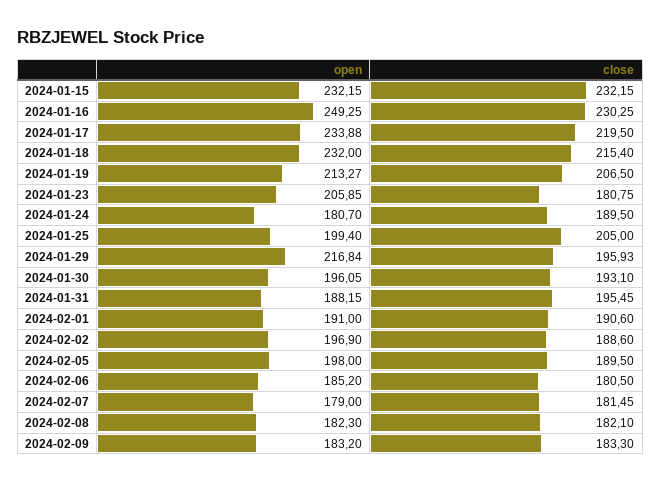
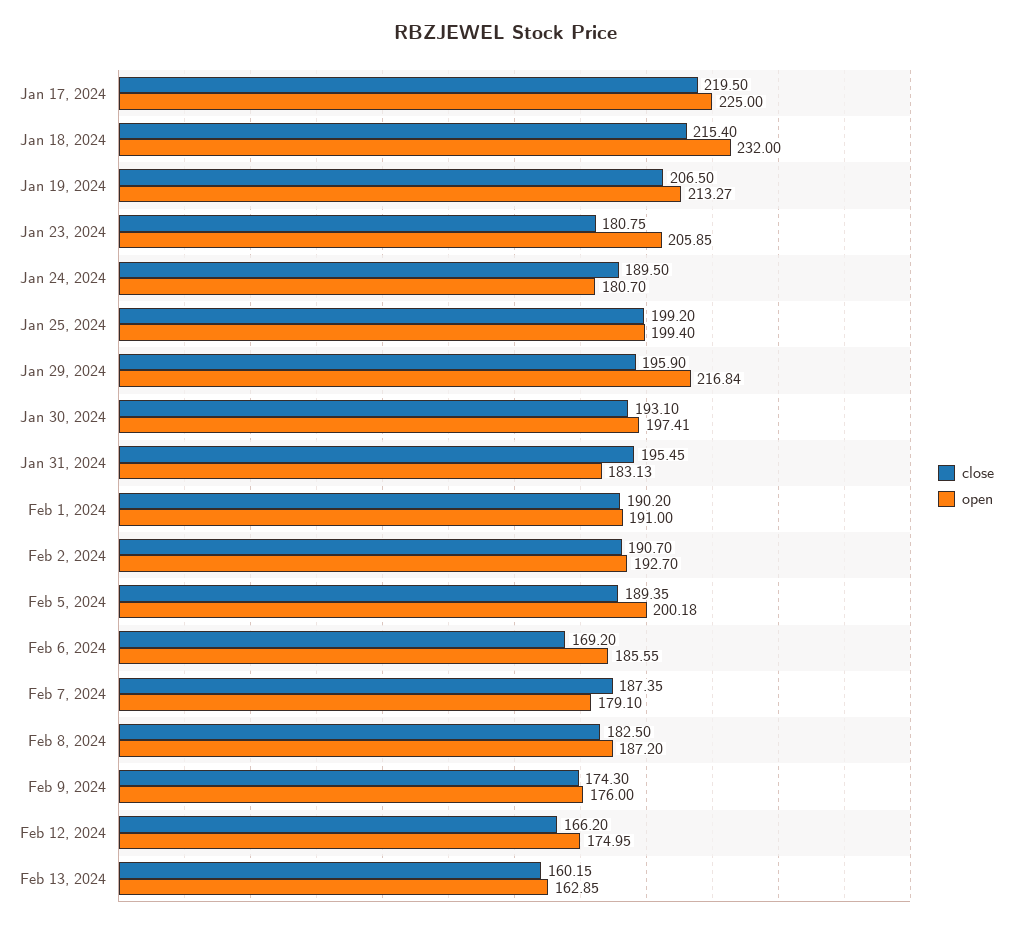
open, 2024-01-15: 232.15 -> none
close, 2024-01-15: 232.15 -> none
open, 2024-01-16: 249.25 -> none
close, 2024-01-16: 230.25 -> none
open, 2024-01-17: 233.88 -> 225
close, 2024-01-25: 205 -> 199.2
close, 2024-01-29: 195.93 -> 195.9
open, 2024-01-30: 196.05 -> 197.41
open, 2024-01-31: 188.15 -> 183.13
close, 2024-02-01: 190.6 -> 190.2
open, 2024-02-02: 196.9 -> 192.7
close, 2024-02-02: 188.6 -> 190.7
open, 2024-02-05: 198 -> 200.18
close, 2024-02-05: 189.5 -> 189.35
open, 2024-02-06: 185.2 -> 185.55
close, 2024-02-06: 180.5 -> 169.2
open, 2024-02-07: 179 -> 179.1
close, 2024-02-07: 181.45 -> 187.35
open, 2024-02-08: 182.3 -> 187.2
close, 2024-02-08: 182.1 -> 182.5
open, 2024-02-09: 183.2 -> 176
close, 2024-02-09: 183.3 -> 174.3
close, Feb 12, 2024: none -> 166.2
open, Feb 12, 2024: none -> 174.95
close, Feb 13, 2024: none -> 160.15
open, Feb 13, 2024: none -> 162.85

